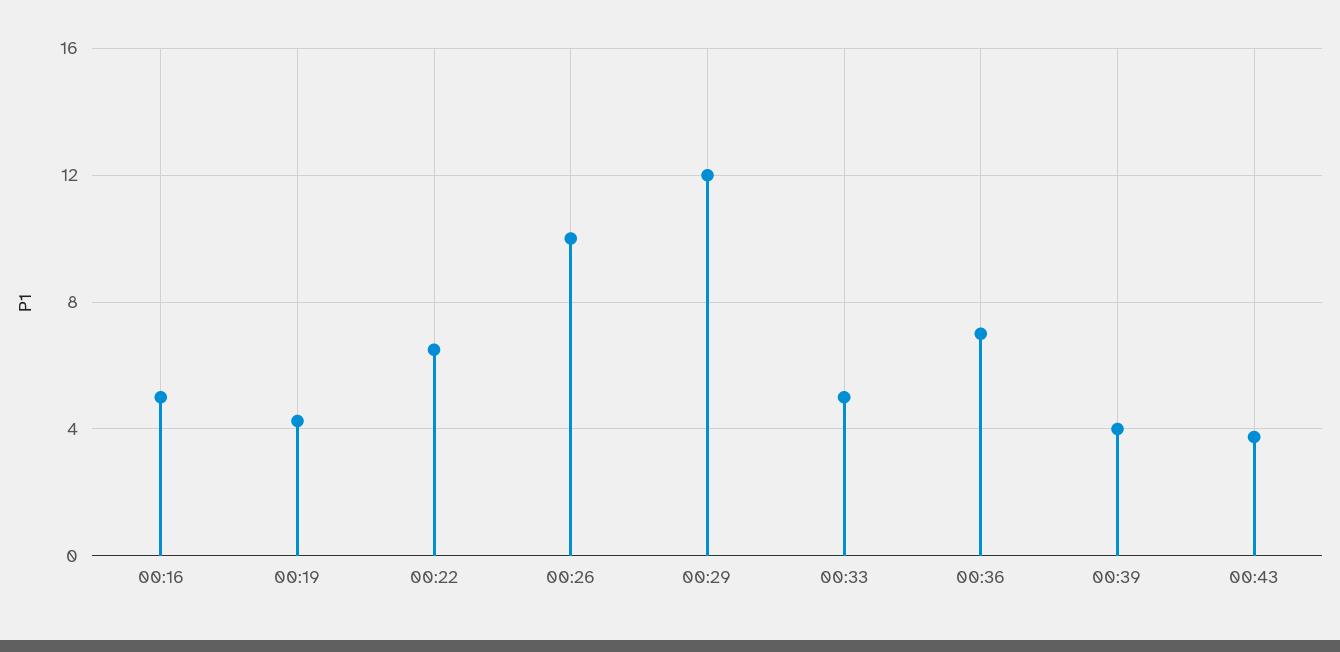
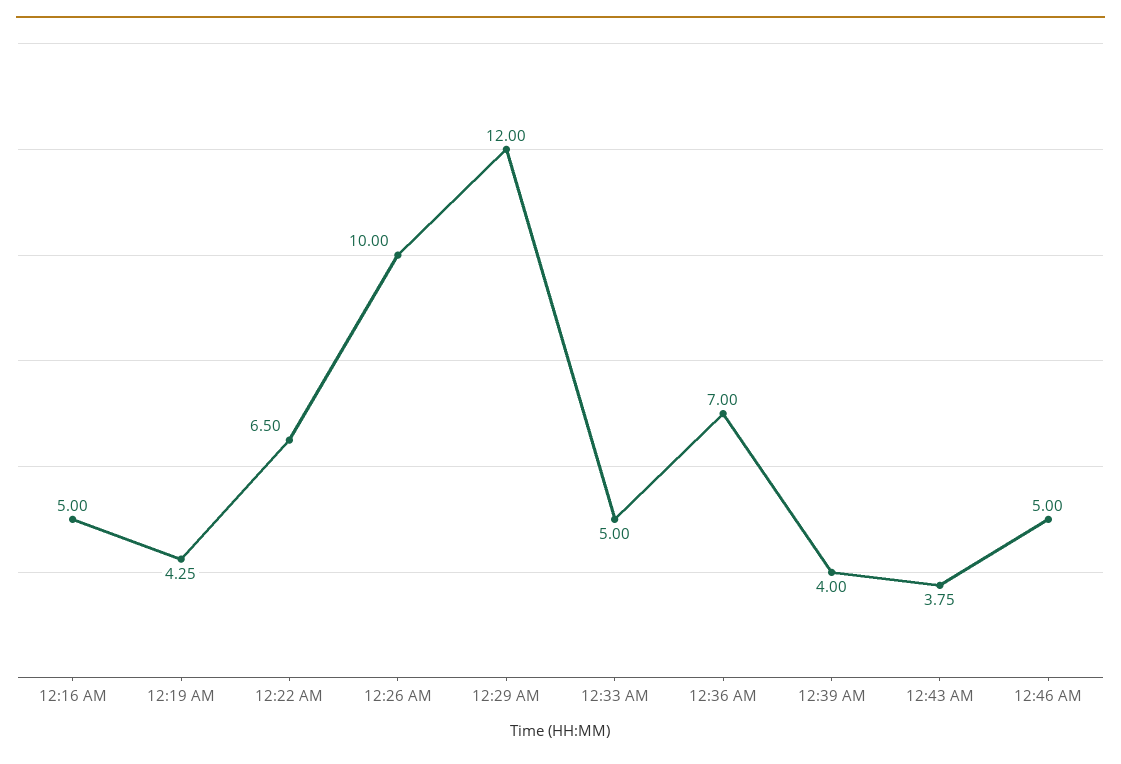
12:46 AM: none -> 5

